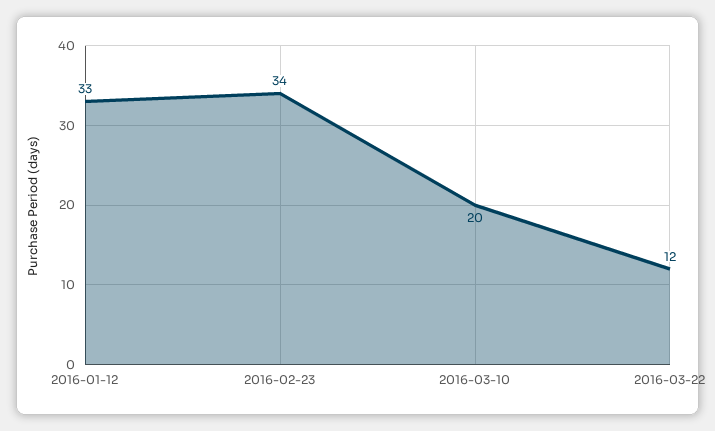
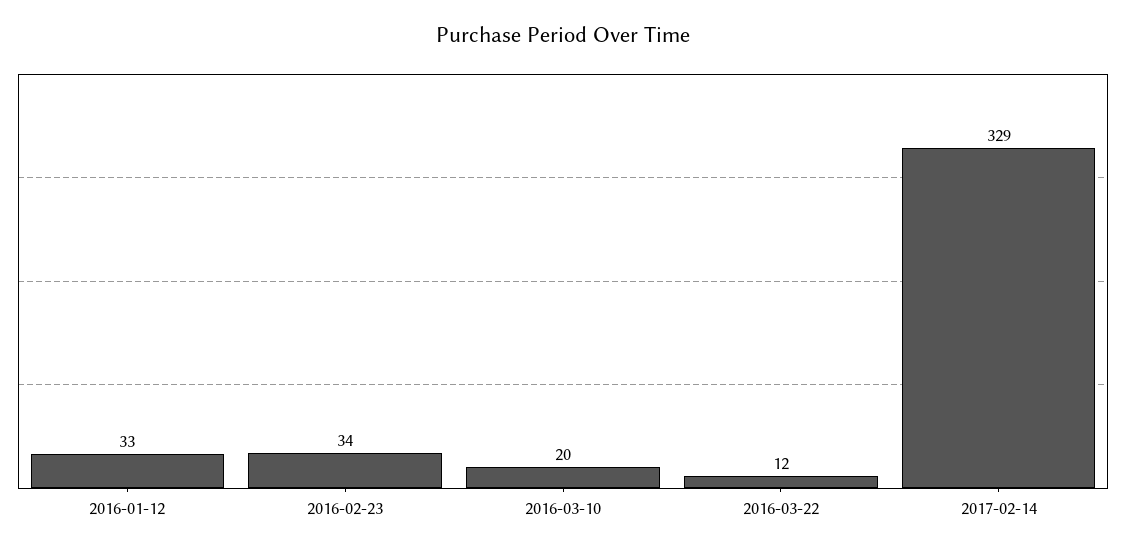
2017-02-14: none -> 329

